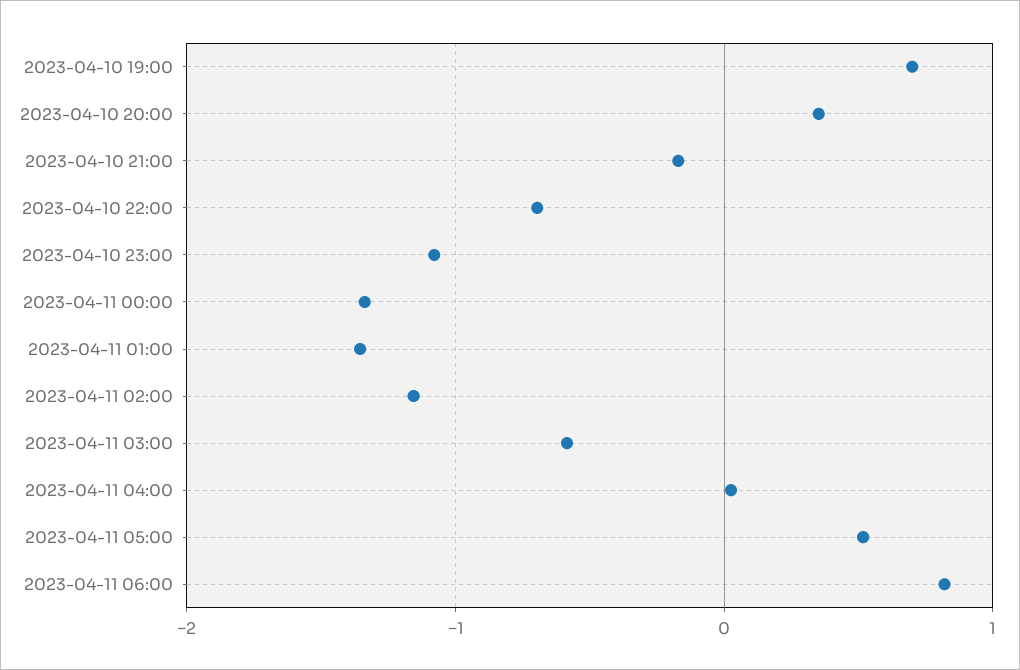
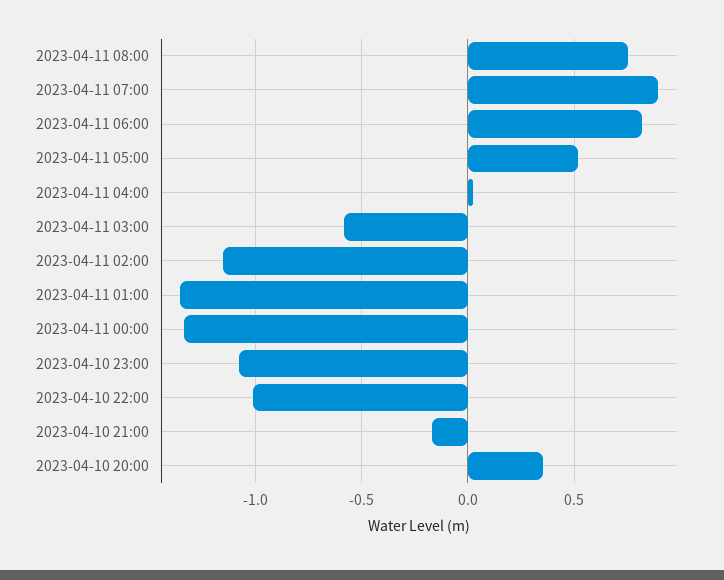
2023-04-10 19:00: 0.7 -> none
2023-04-10 22:00: -0.7 -> -1
2023-04-11 08:00: none -> 0.75
2023-04-11 07:00: none -> 0.9

